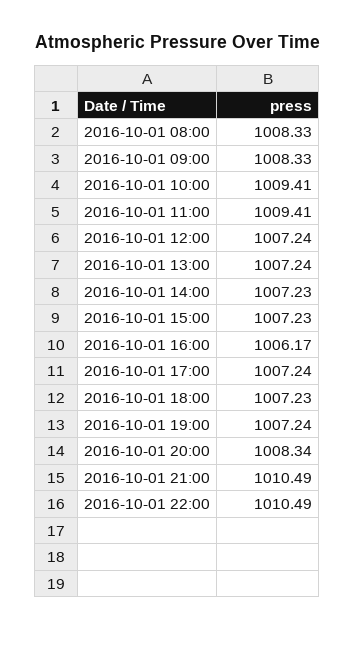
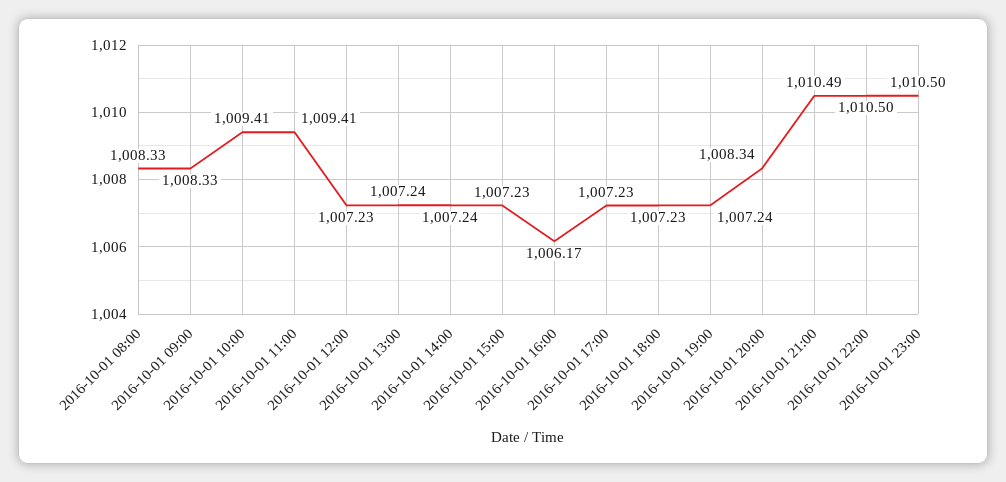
2016-10-01 12:00: 1007.24 -> 1007.23
2016-10-01 14:00: 1007.23 -> 1007.24
2016-10-01 17:00: 1007.24 -> 1007.23
2016-10-01 22:00: 1010.49 -> 1010.5
2016-10-01 23:00: none -> 1010.5

